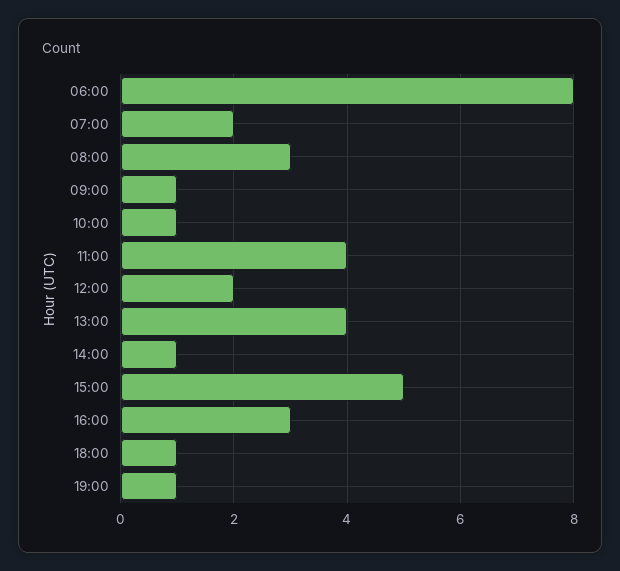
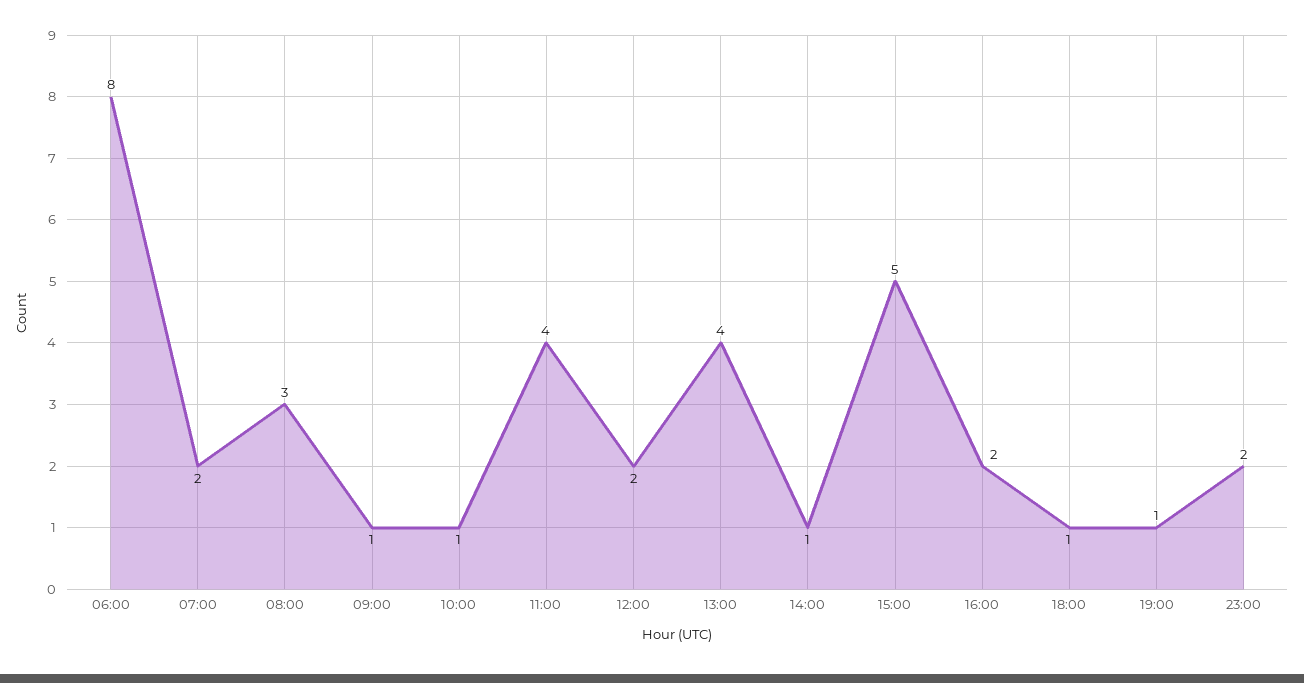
16:00: 3 -> 2
23:00: none -> 2

